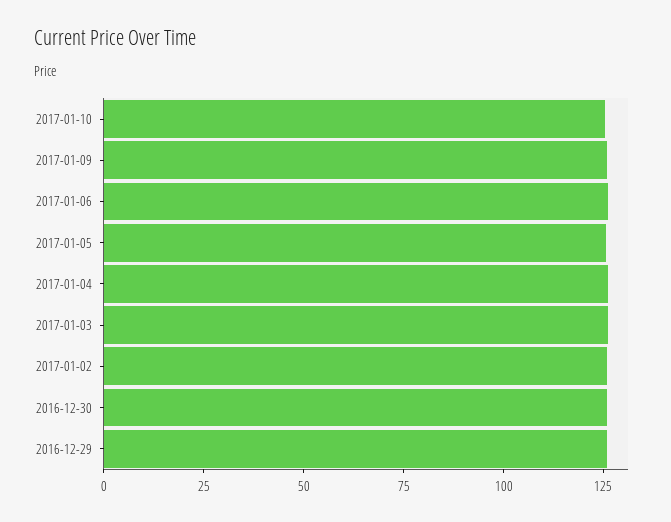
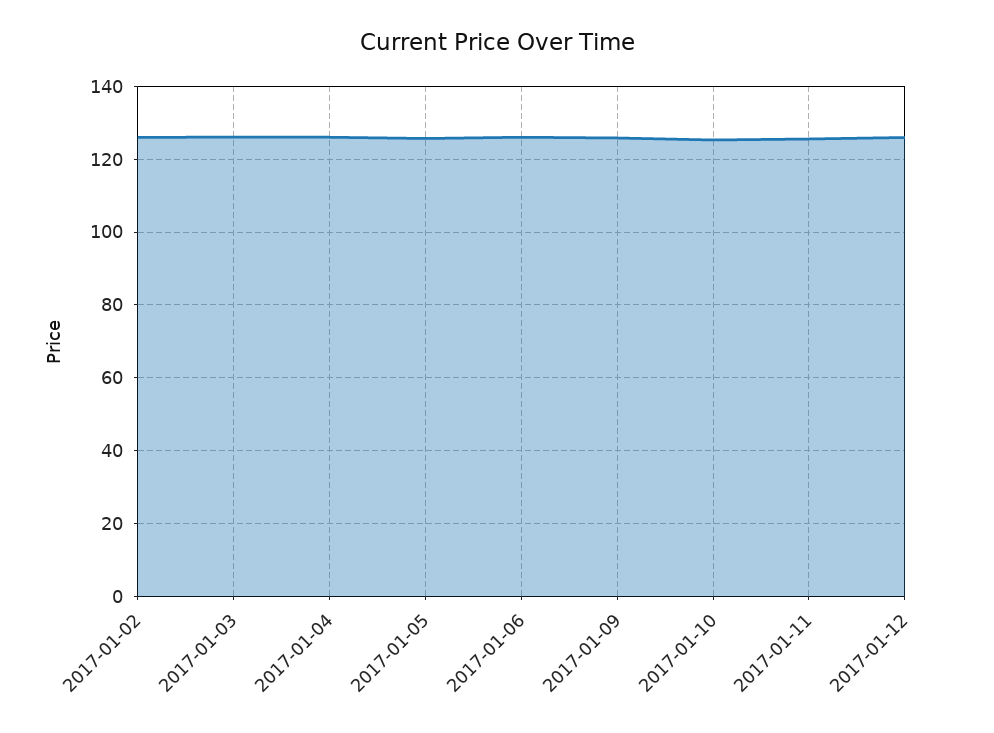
2016-12-30: 125 -> none
2016-12-29: 125 -> none
2017-01-11: none -> 126
2017-01-12: none -> 126

